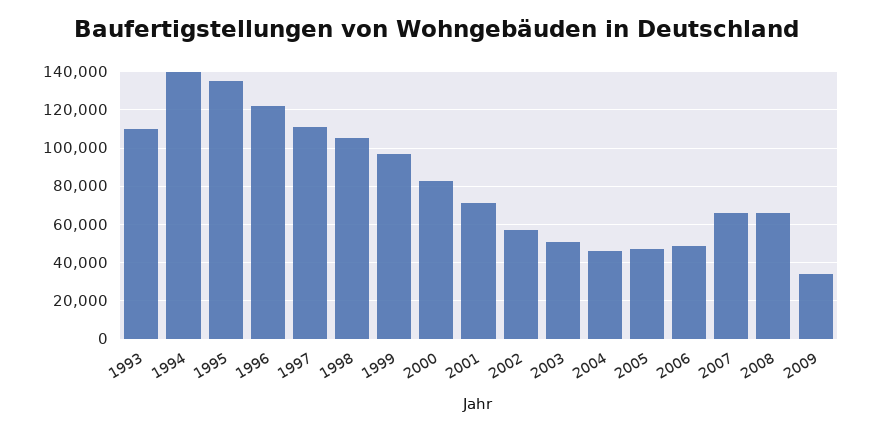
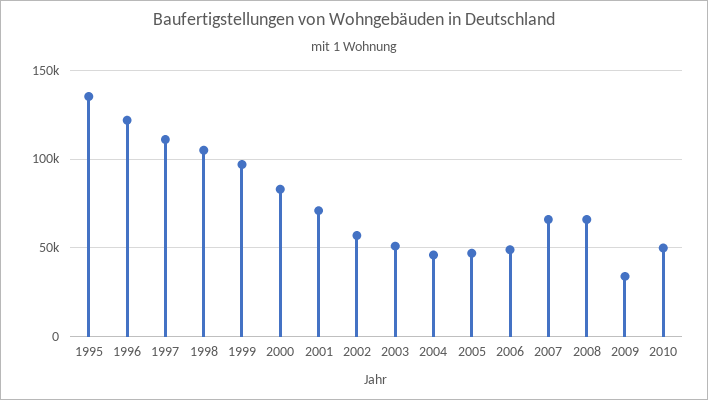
1993: 110000 -> none
1994: 140000 -> none
2010: none -> 50000

